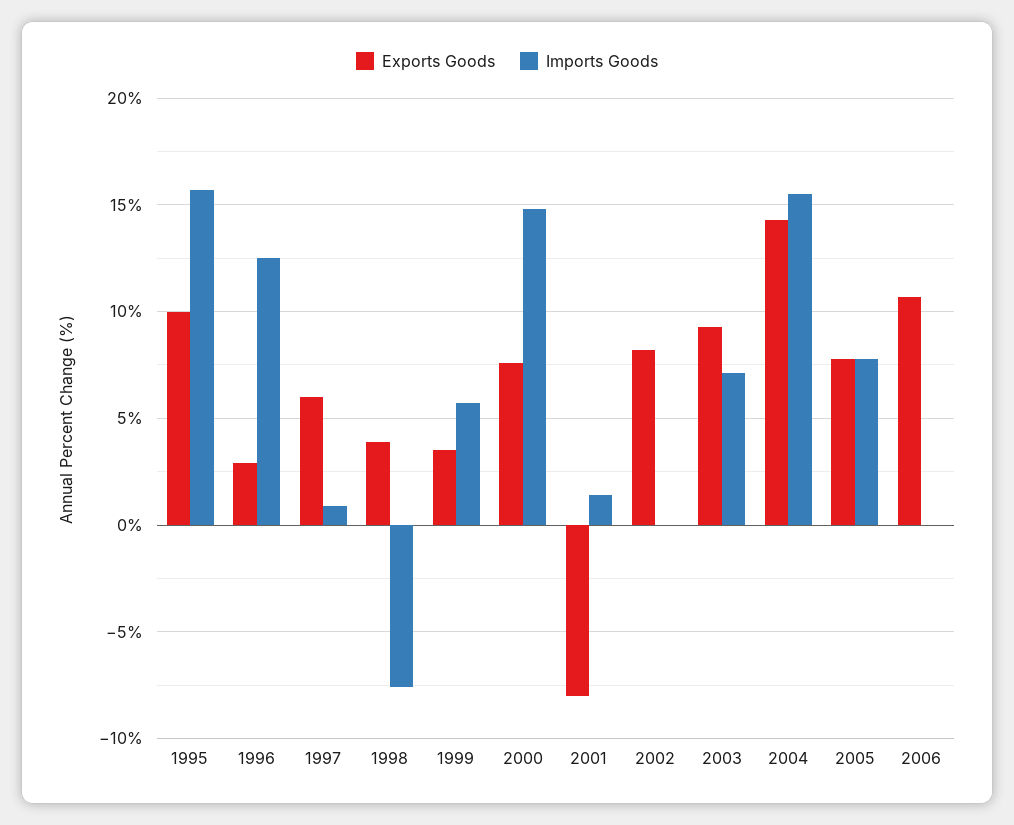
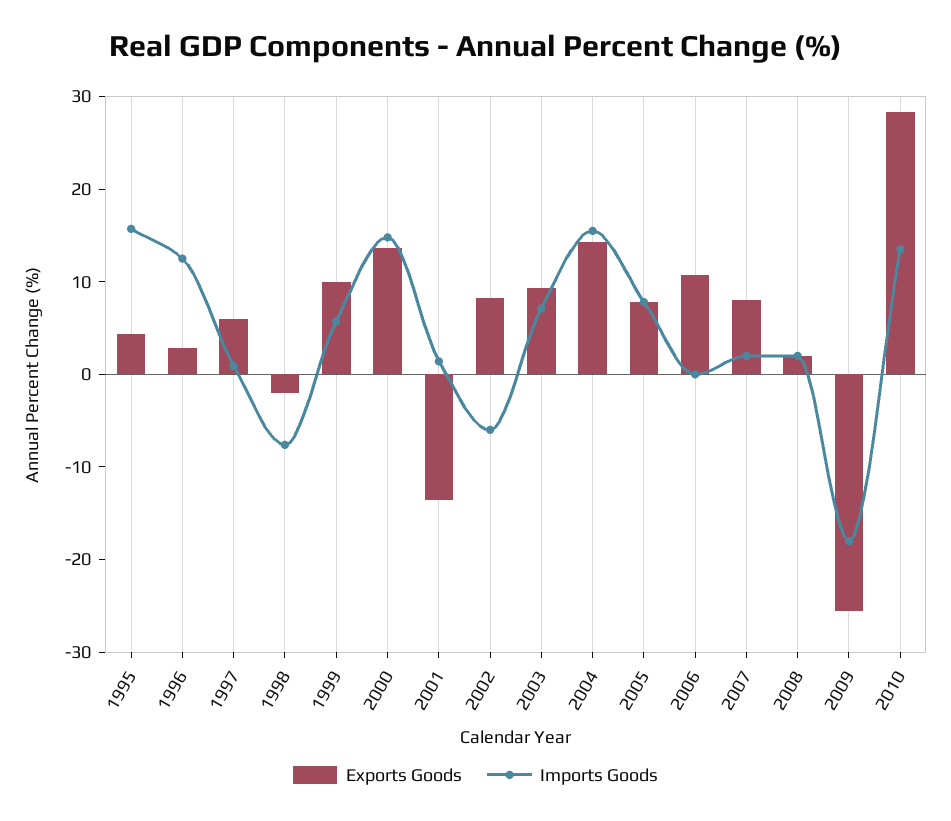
Exports Goods, 1995: 10 -> 4
Exports Goods, 1998: 4 -> -2
Exports Goods, 1999: 3.5 -> 10
Exports Goods, 2000: 7.5 -> 14
Exports Goods, 2001: -8 -> -14
Imports Goods, 2002: 0 -> -6
Exports Goods, 2007: none -> 8
Imports Goods, 2007: none -> 2
Exports Goods, 2008: none -> 2
Imports Goods, 2008: none -> 2
Exports Goods, 2009: none -> -26
Imports Goods, 2009: none -> -18
Exports Goods, 2010: none -> 28
Imports Goods, 2010: none -> 14

